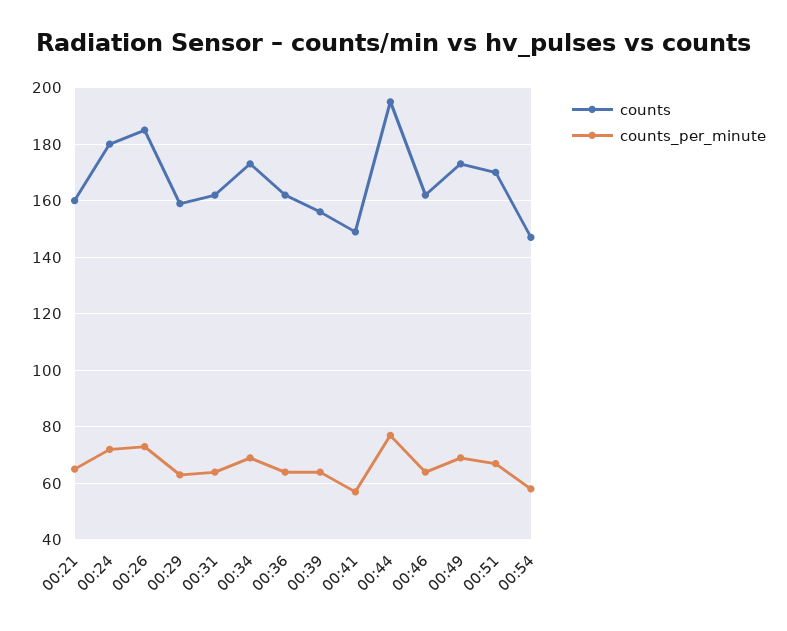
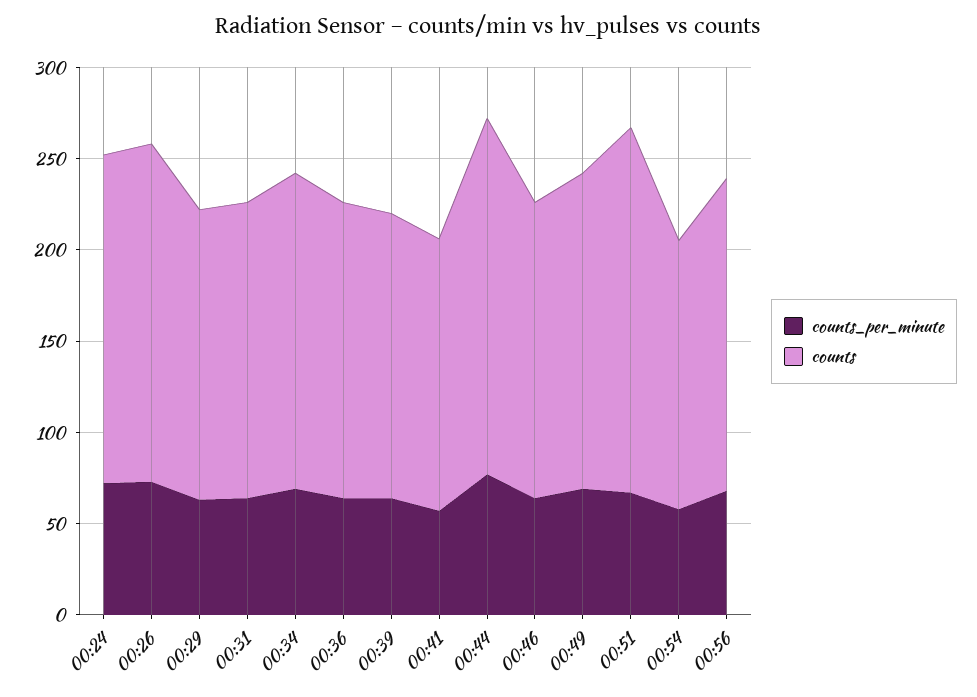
counts, 00:21: 160 -> none
counts_per_minute, 00:21: 65 -> none
counts, 00:51: 170 -> 200
counts_per_minute, 00:56: none -> 70
counts, 00:56: none -> 170

